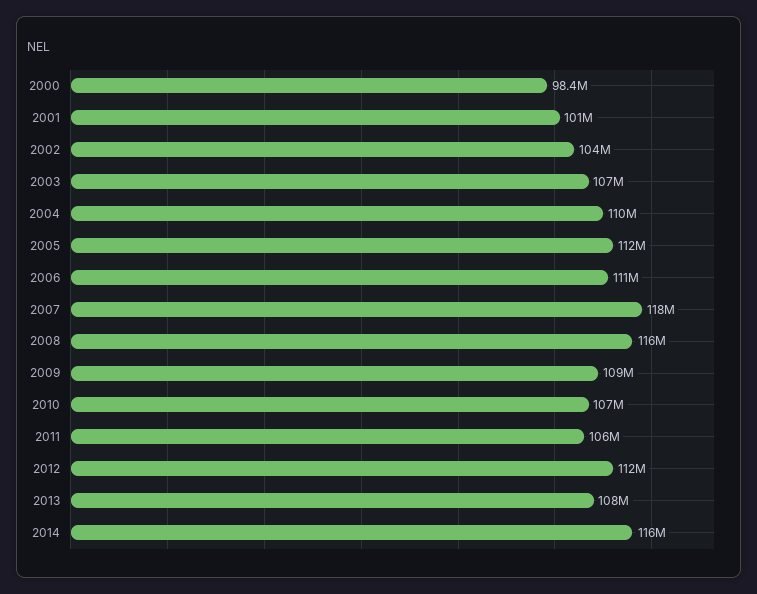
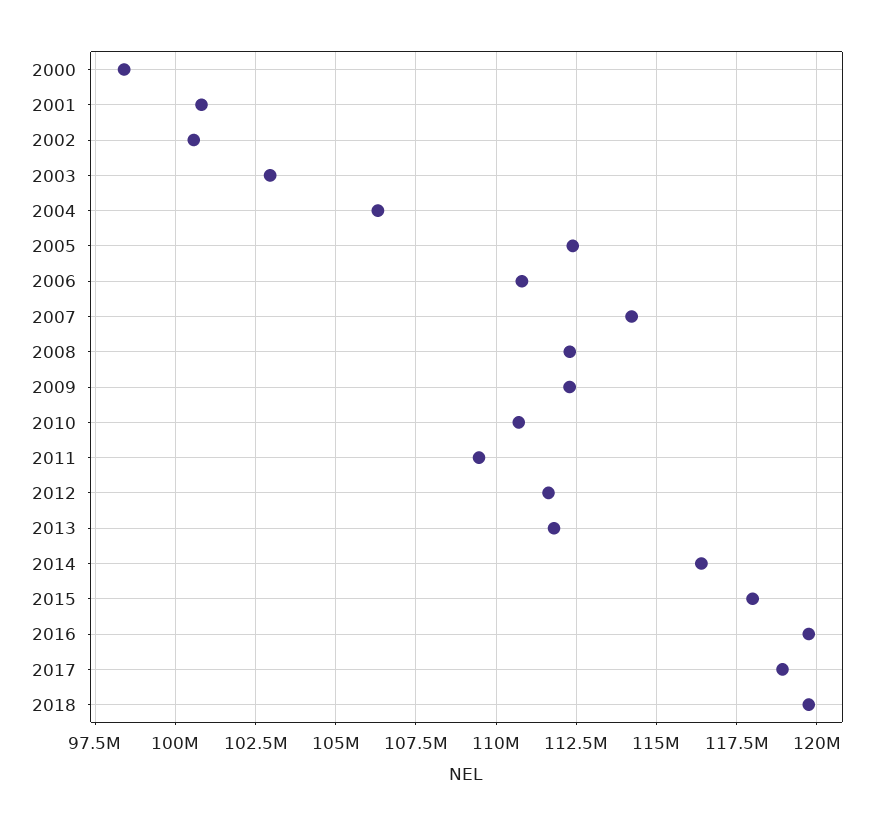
2002: 104000000 -> 100500000
2003: 107000000 -> 103000000
2004: 110000000 -> 106250000
2007: 118000000 -> 114250000
2008: 116000000 -> 112250000
2009: 109000000 -> 112250000
2010: 107000000 -> 110750000
2011: 106000000 -> 109500000
2013: 108000000 -> 111750000
2015: none -> 118000000
2016: none -> 119750000
2017: none -> 119000000
2018: none -> 119750000

